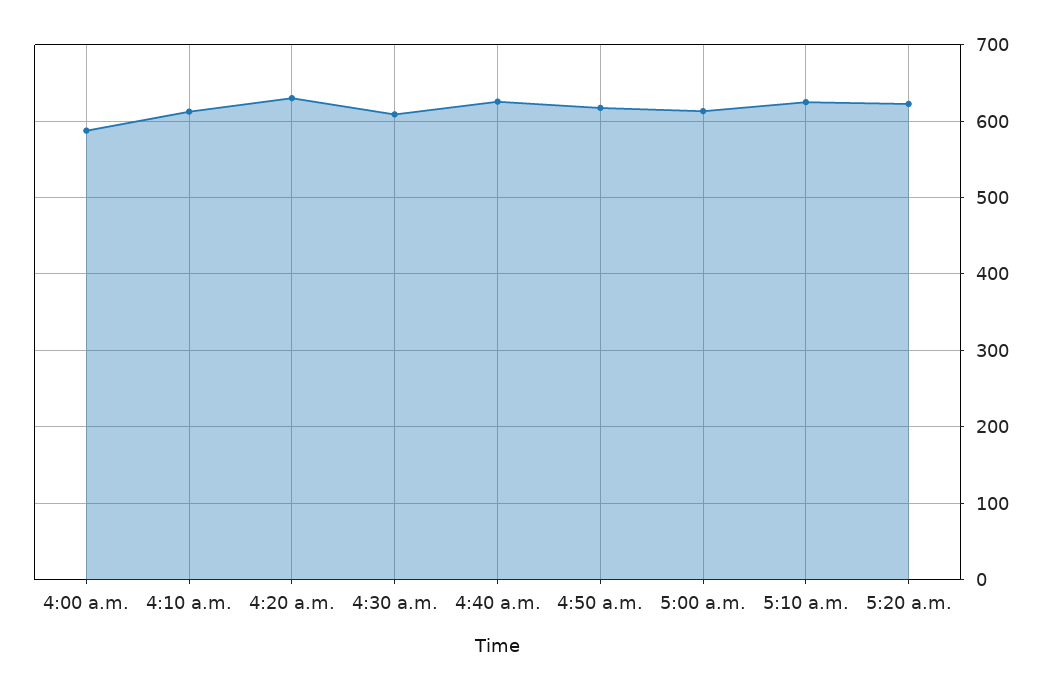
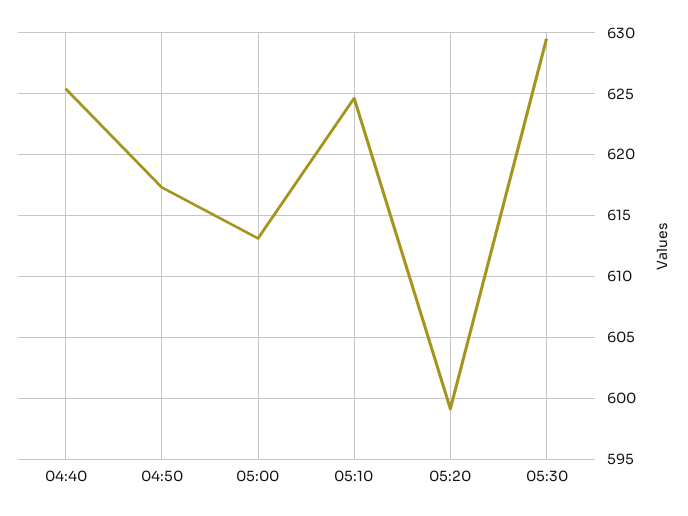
4:00 a.m.: 590 -> none
4:10 a.m.: 610 -> none
4:20 a.m.: 630 -> none
4:30 a.m.: 610 -> none
5:20 a.m.: 620 -> 599
05:30: none -> 629.5

